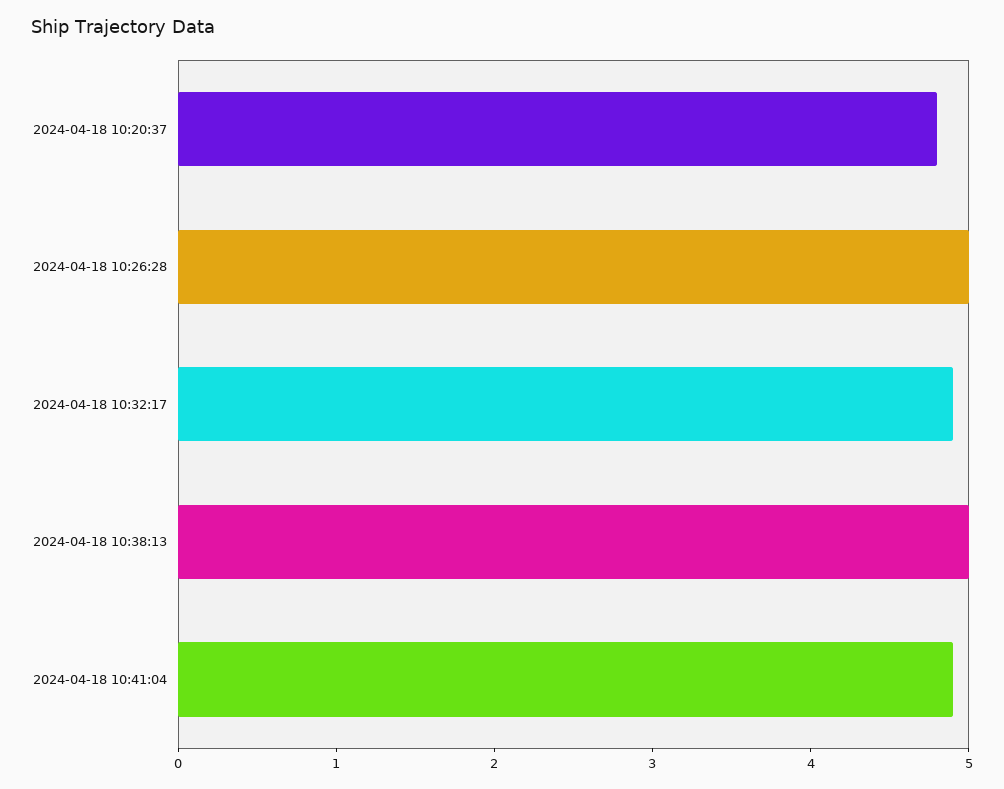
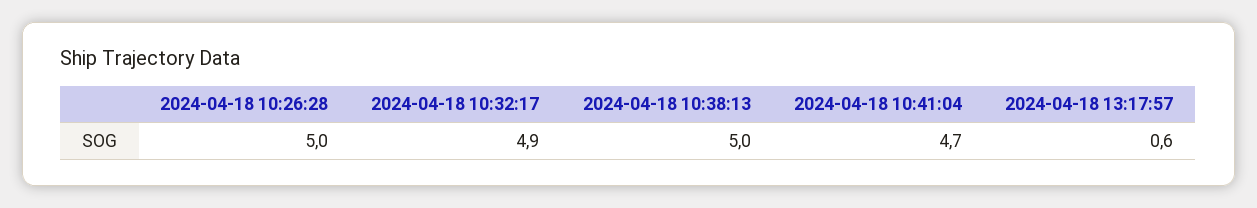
2024-04-18 10:20:37: 4.8 -> none
2024-04-18 10:41:04: 4.9 -> 4.7
2024-04-18 13:17:57: none -> 0.6

